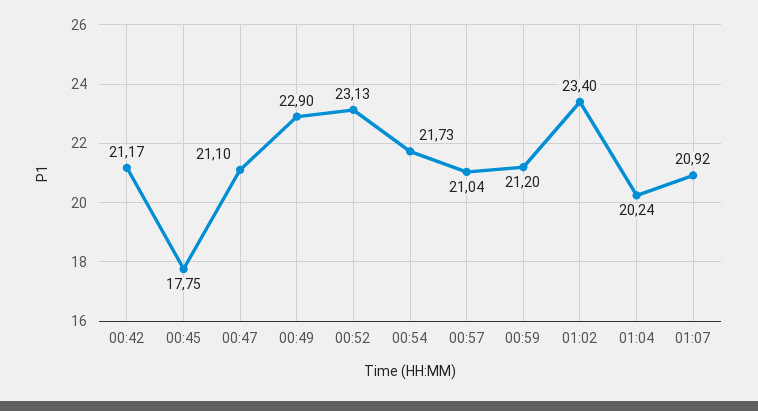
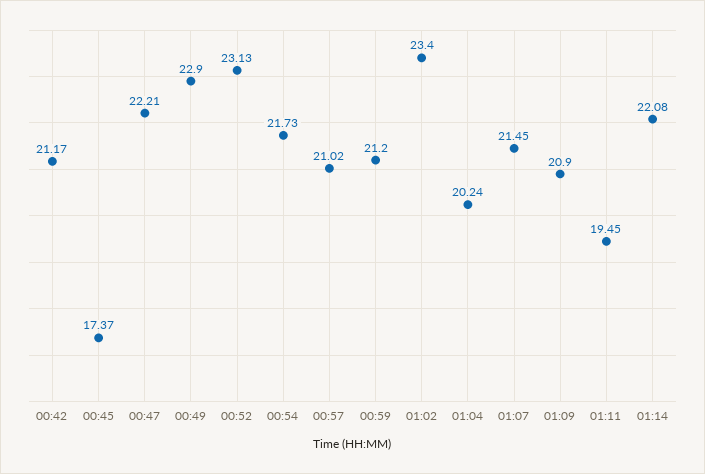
00:45: 17.75 -> 17.37
00:47: 21.1 -> 22.21
00:57: 21.04 -> 21.02
01:07: 20.92 -> 21.45
01:09: none -> 20.9
01:11: none -> 19.45
01:14: none -> 22.08

